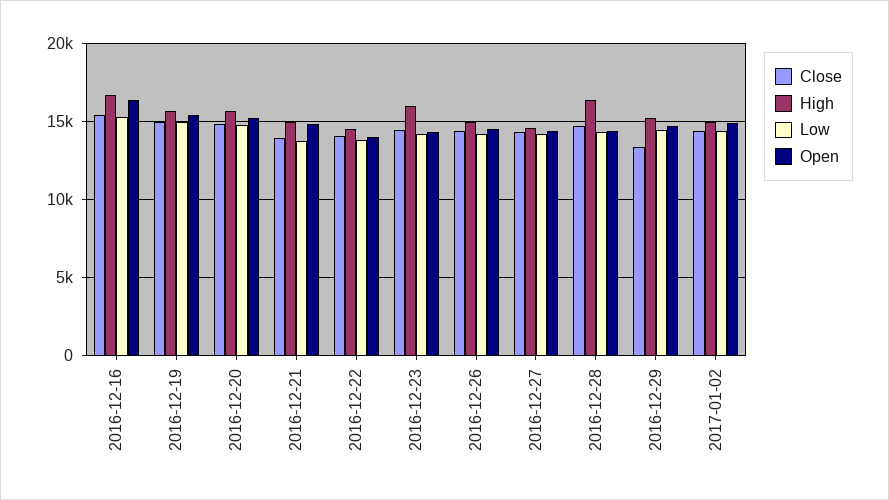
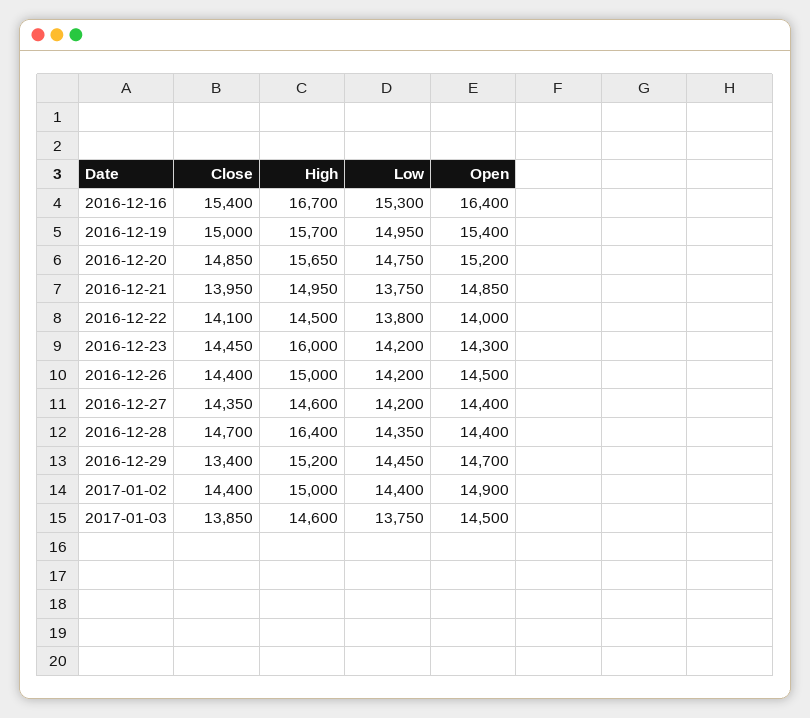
Close, 2017-01-03: none -> 13850
High, 2017-01-03: none -> 14600
Low, 2017-01-03: none -> 13750
Open, 2017-01-03: none -> 14500

